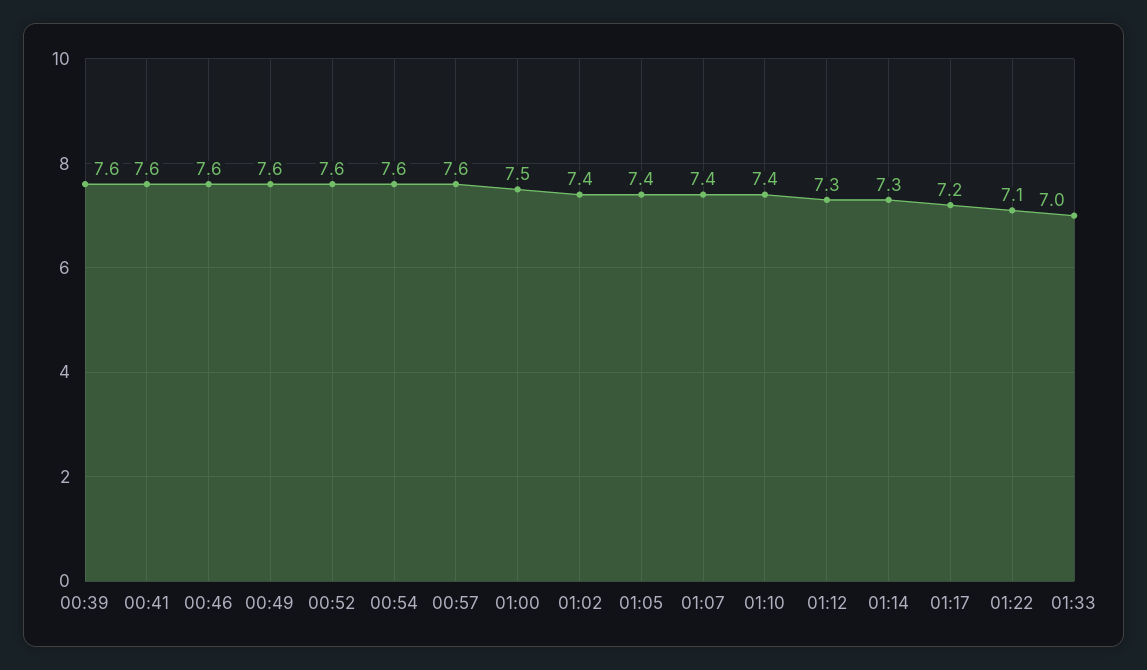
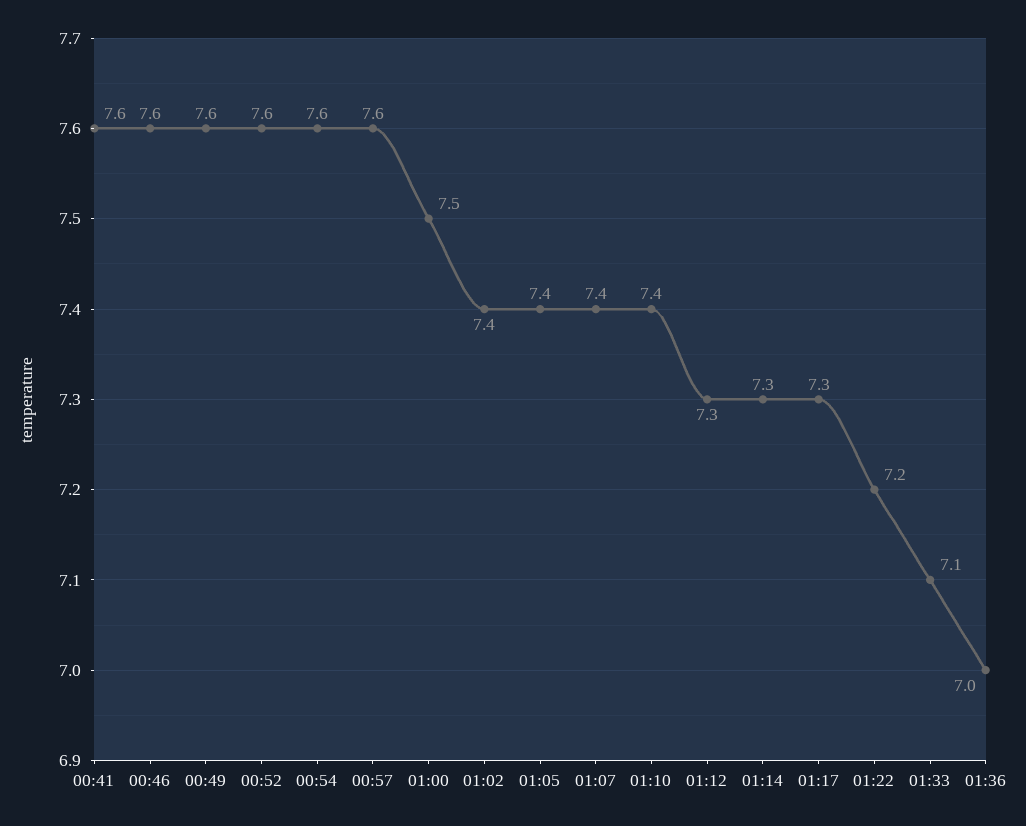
00:39: 7.6 -> none
01:17: 7.2 -> 7.3
01:22: 7.1 -> 7.2
01:33: 7 -> 7.1
01:36: none -> 7

